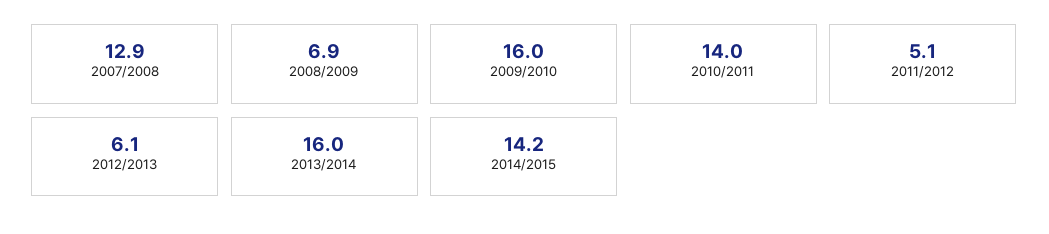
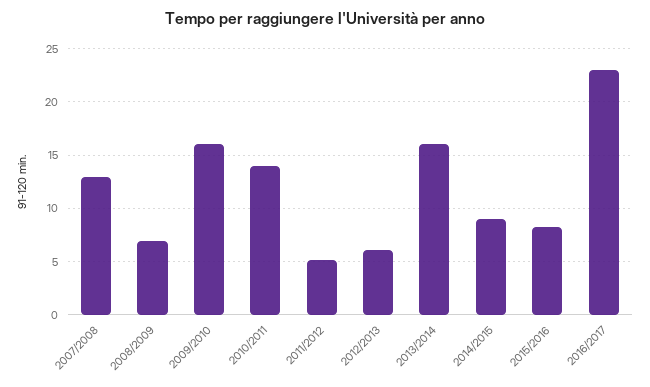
2014/2015: 14.2 -> 9
2015/2016: none -> 8
2016/2017: none -> 23

